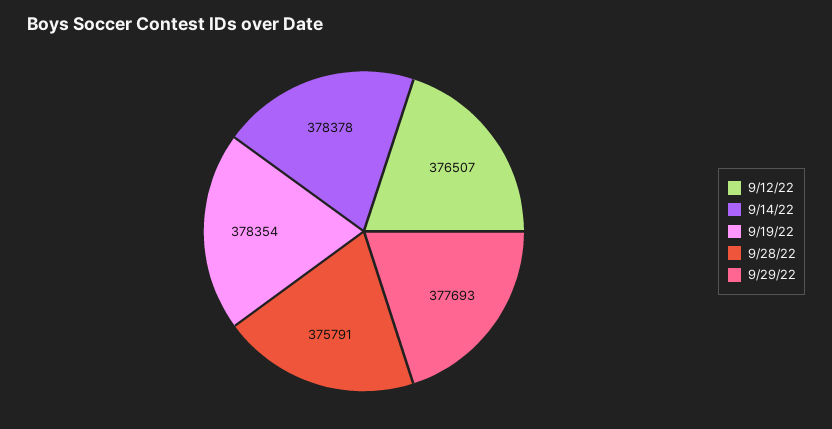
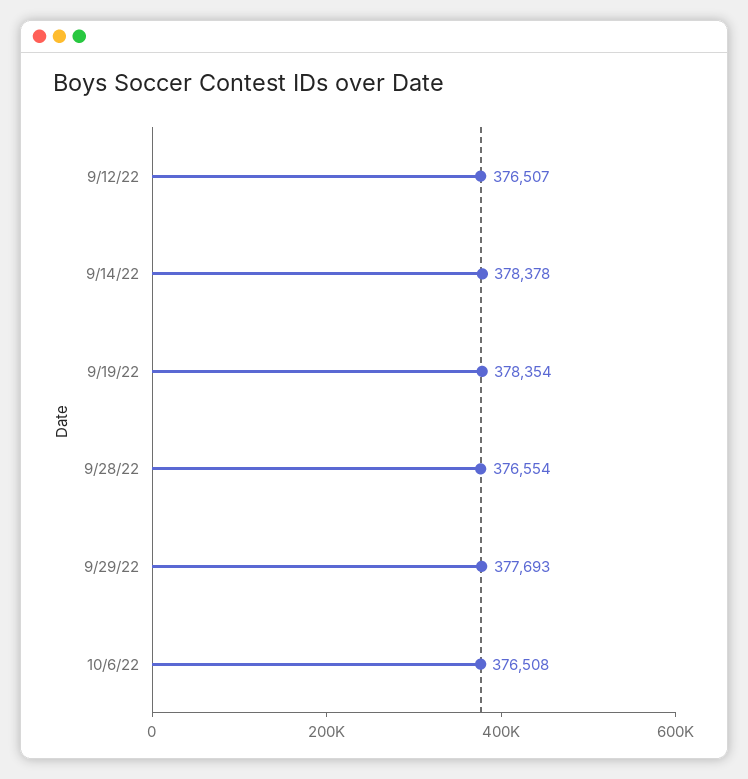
9/28/22: 375791 -> 376554
10/6/22: none -> 376508

